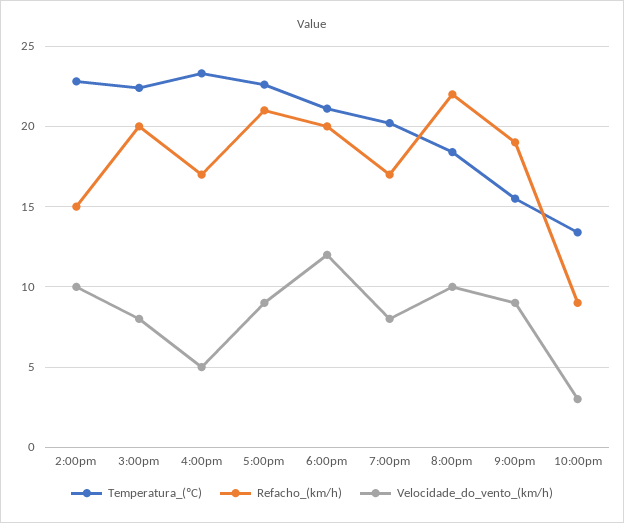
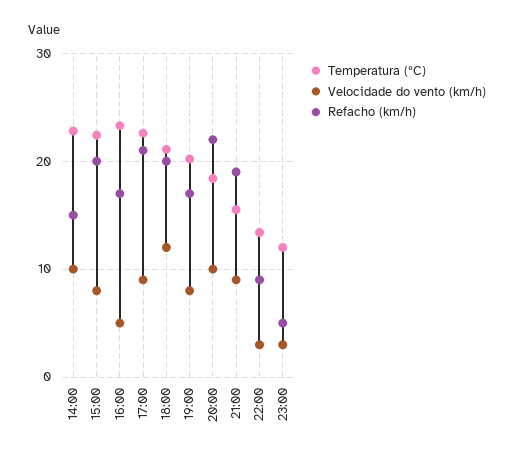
Temperatura_(ºC), 23:00: none -> 12
Velocidade_do_vento_(km/h), 23:00: none -> 3
Refacho_(km/h), 23:00: none -> 5

